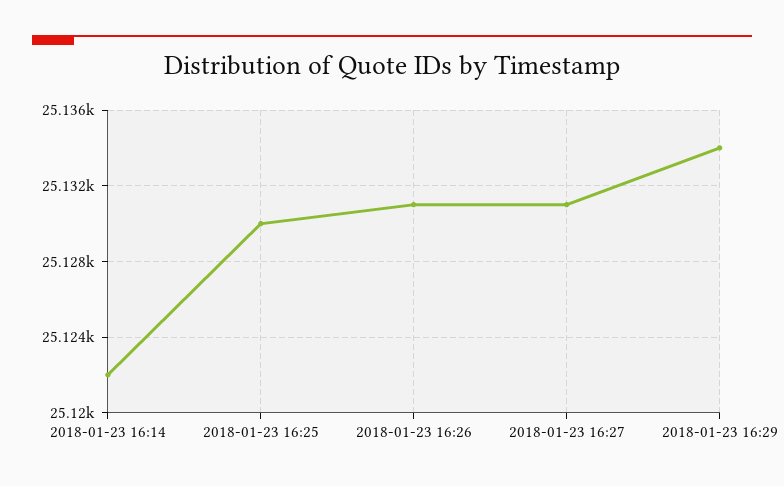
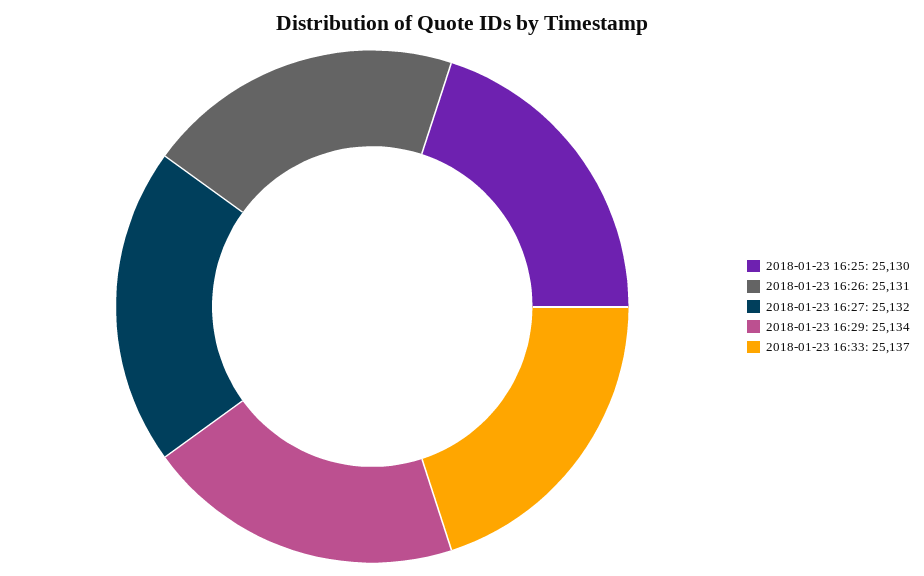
2018-01-23 16:14: 25122 -> none
2018-01-23 16:27: 25131 -> 25132
2018-01-23 16:33: none -> 25137

